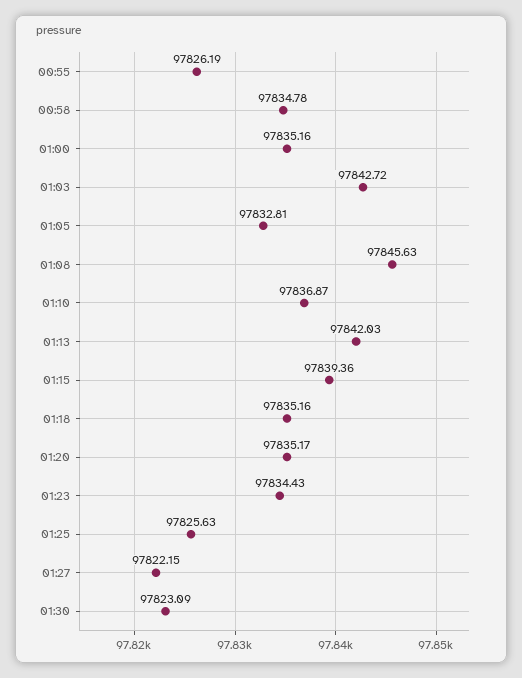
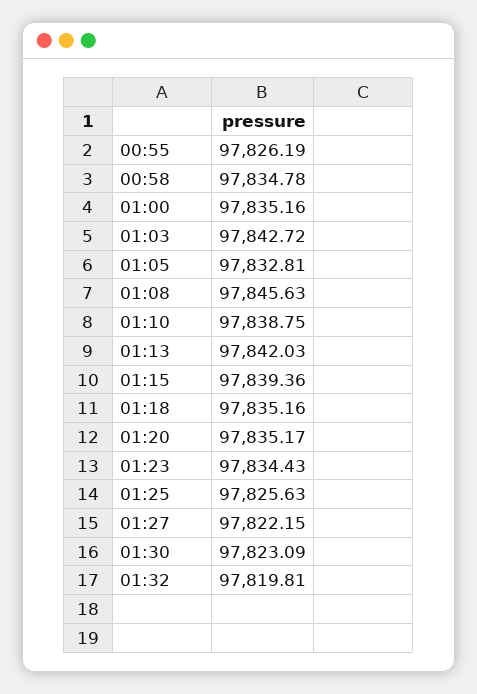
01:10: 97836.87 -> 97838.75
01:32: none -> 97819.81

